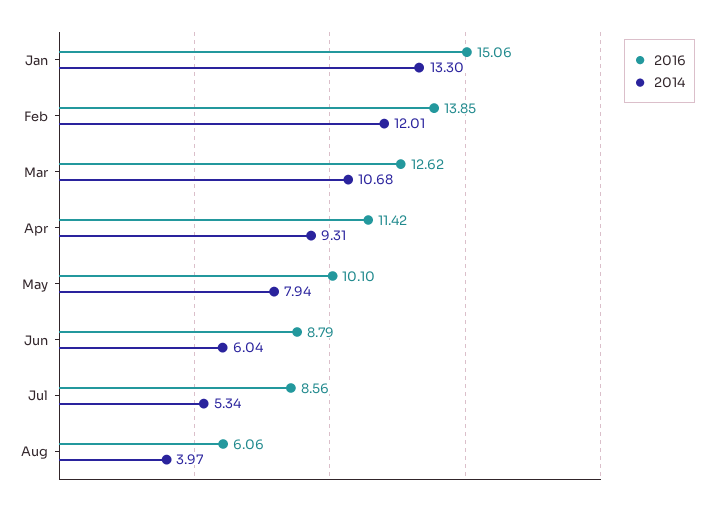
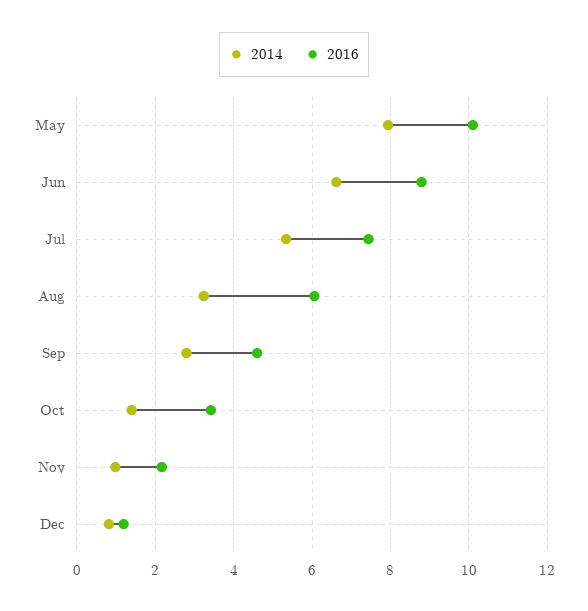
2016, Jan: 15.06 -> none
2014, Jan: 13.3 -> none
2016, Feb: 13.85 -> none
2014, Feb: 12.01 -> none
2016, Mar: 12.62 -> none
2014, Mar: 10.68 -> none
2016, Apr: 11.42 -> none
2014, Apr: 9.31 -> none
2014, Jun: 6.04 -> 6.6
2016, Jul: 8.56 -> 7.4
2014, Aug: 3.97 -> 3.2
2014, Sep: none -> 2.8
2016, Sep: none -> 4.6
2014, Oct: none -> 1.4
2016, Oct: none -> 3.4
2014, Nov: none -> 1
2016, Nov: none -> 2.2
2014, Dec: none -> 0.8
2016, Dec: none -> 1.2

